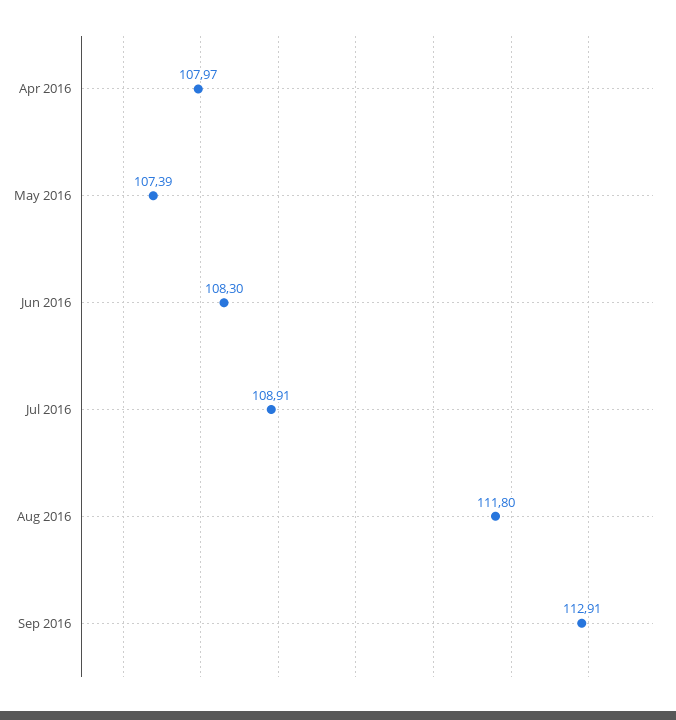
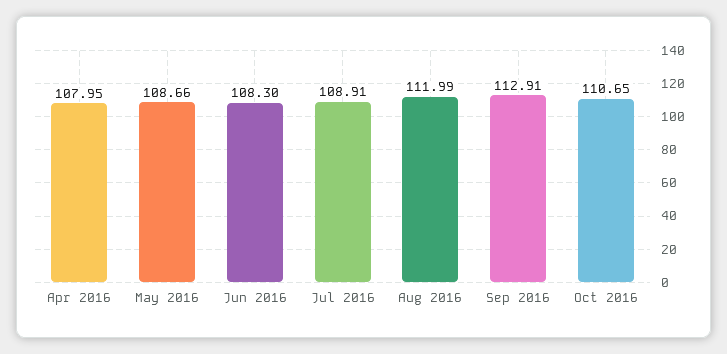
Apr 2016: 107.97 -> 107.95
May 2016: 107.39 -> 108.66
Aug 2016: 111.8 -> 111.99
Oct 2016: none -> 110.65

